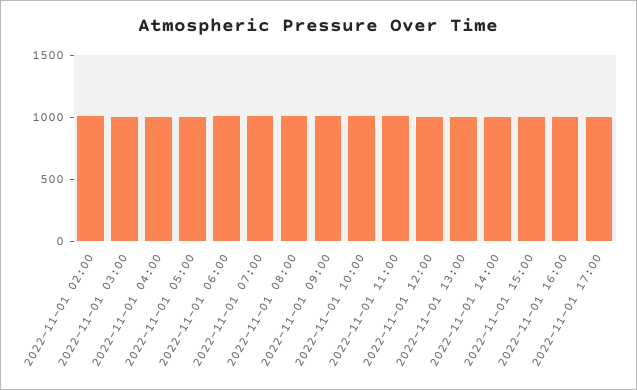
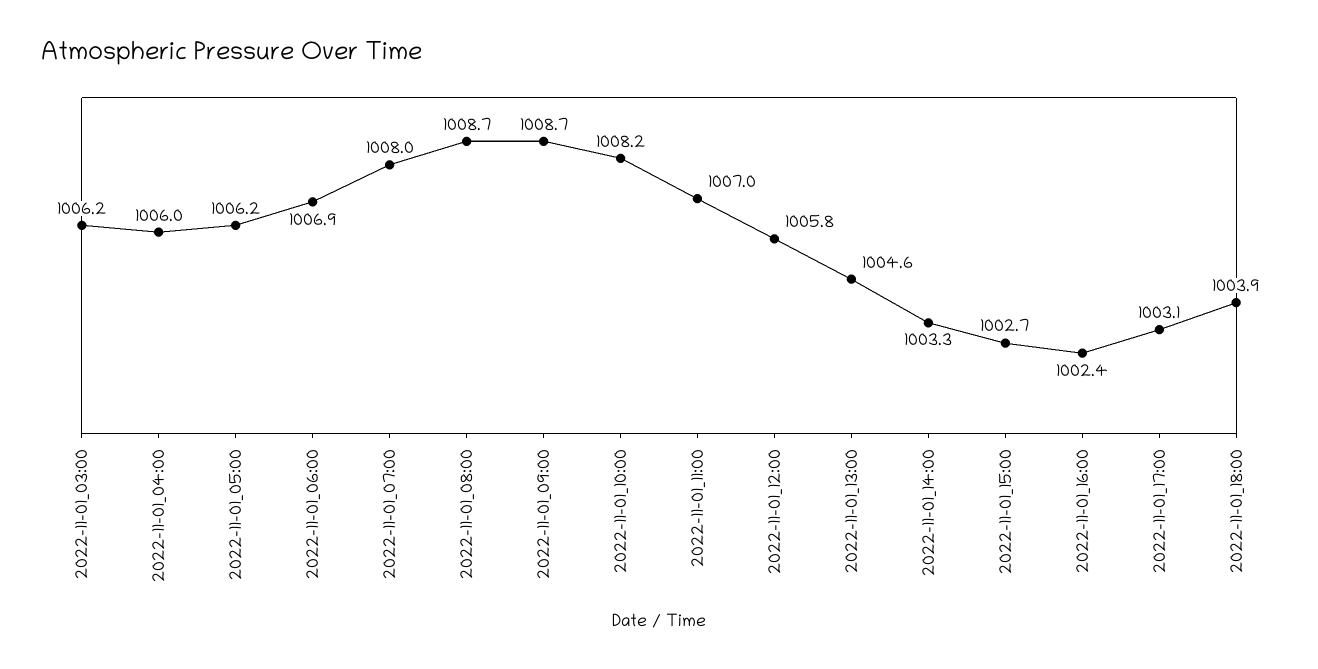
2022-11-01 02:00: 1000 -> none
2022-11-01_18:00: none -> 1003.9

